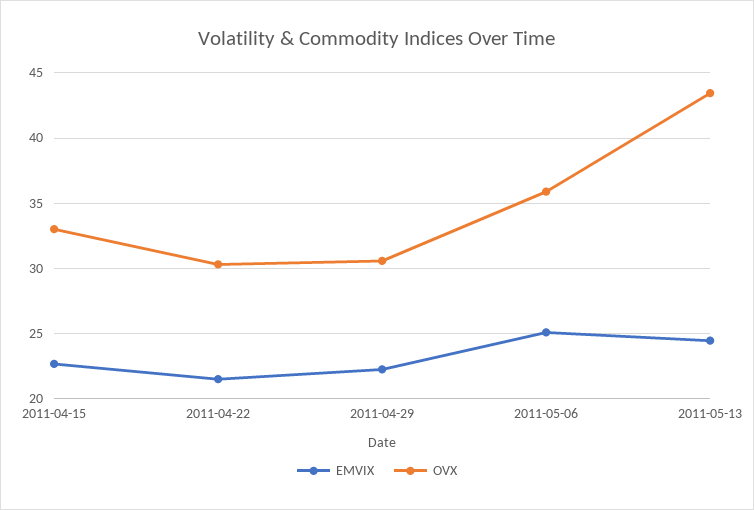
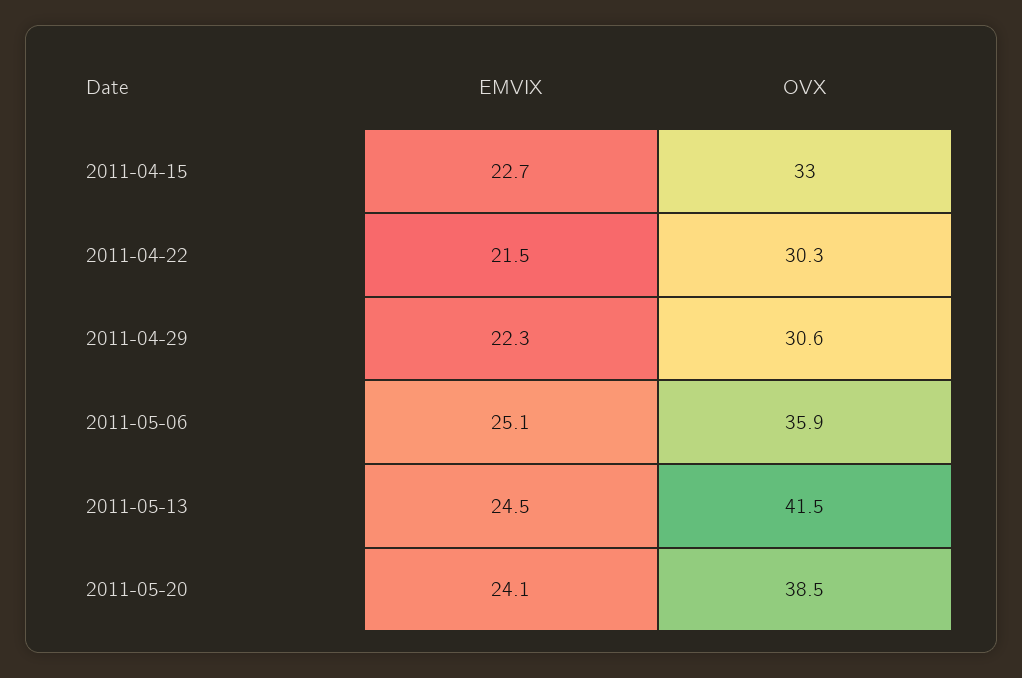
OVX, 2011-05-13: 43.5 -> 41.5
EMVIX, 2011-05-20: none -> 24.1
OVX, 2011-05-20: none -> 38.5

